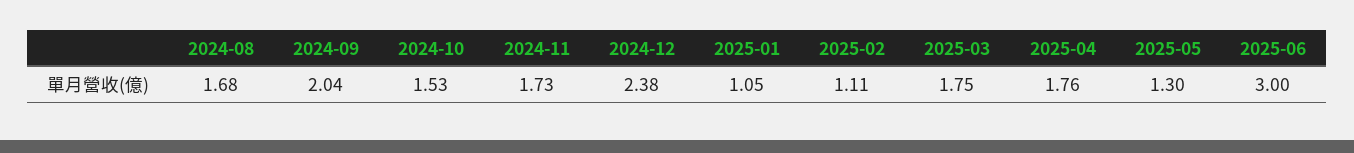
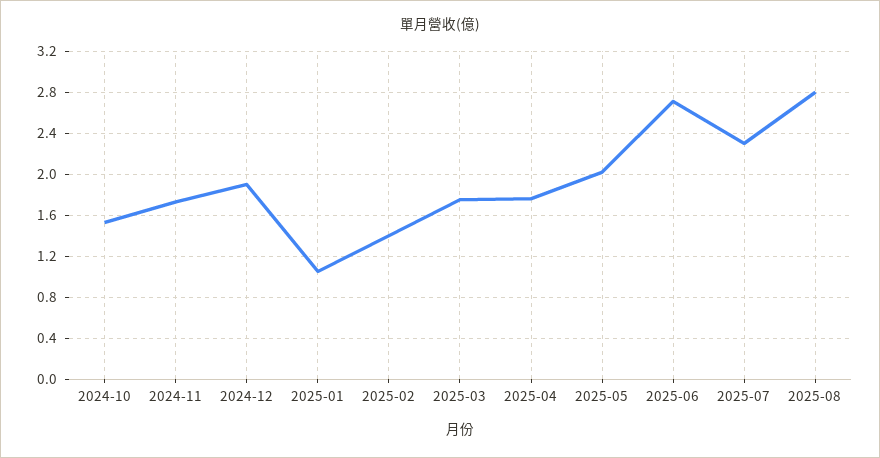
2024-08: 1.68 -> none
2024-09: 2.04 -> none
2024-12: 2.38 -> 1.9
2025-02: 1.11 -> 1.4
2025-05: 1.3 -> 2
2025-06: 3 -> 2.7
2025-07: none -> 2.3
2025-08: none -> 2.8

